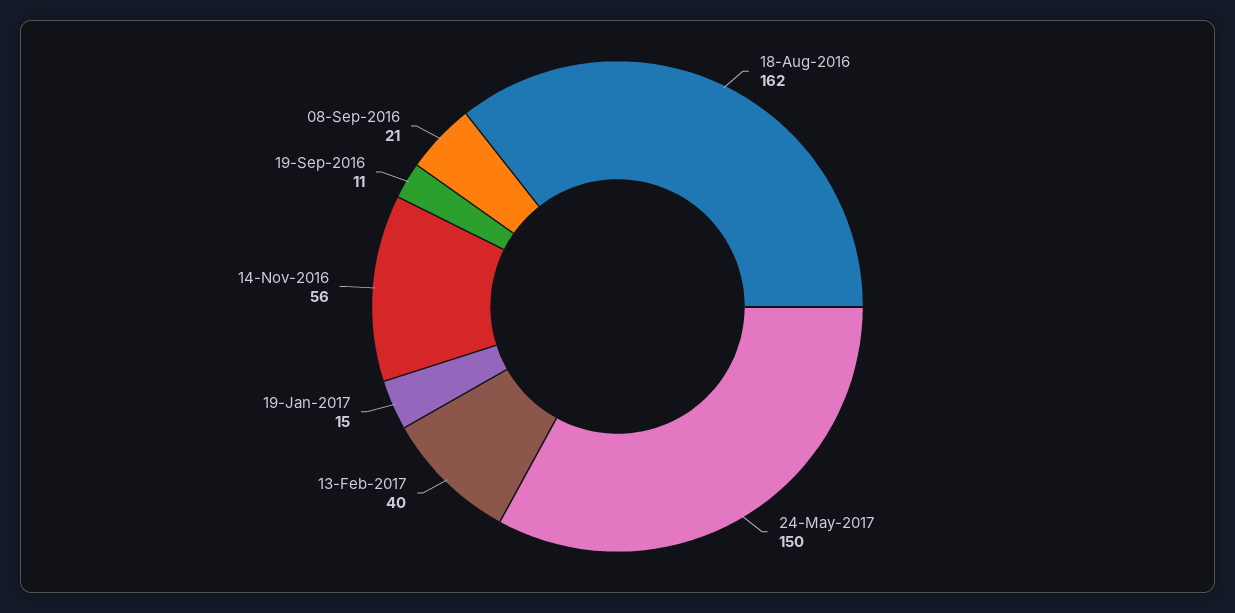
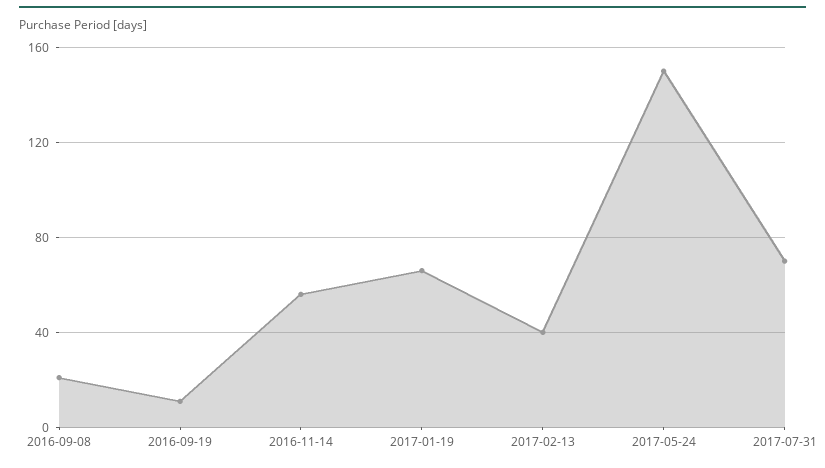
18-Aug-2016: 162 -> none
19-Jan-2017: 15 -> 65
2017-07-31: none -> 70

